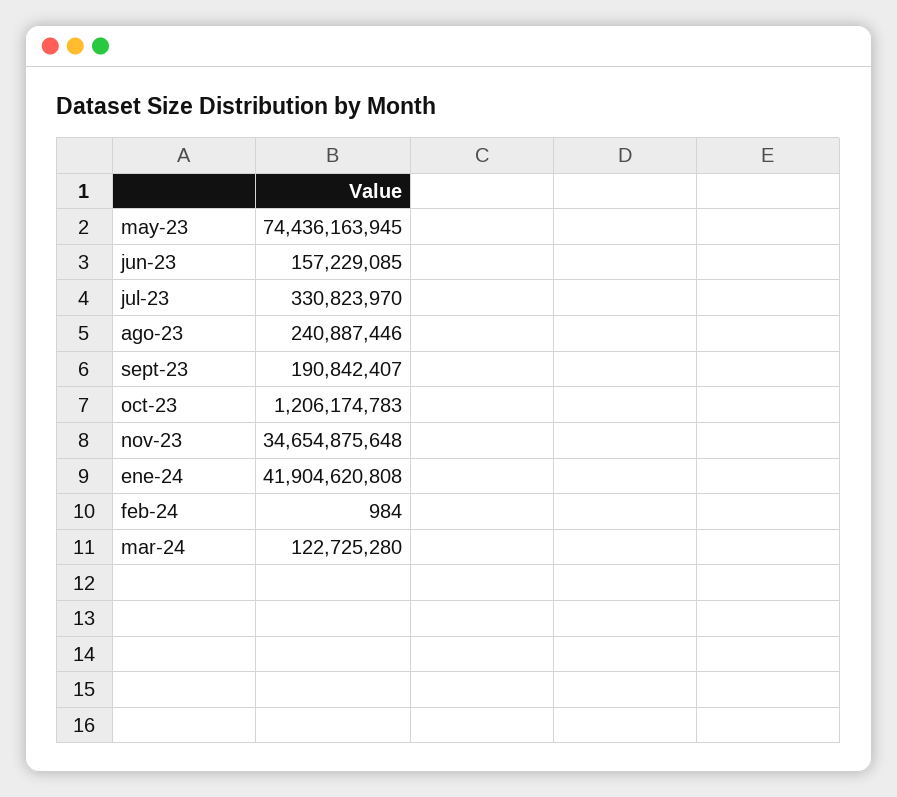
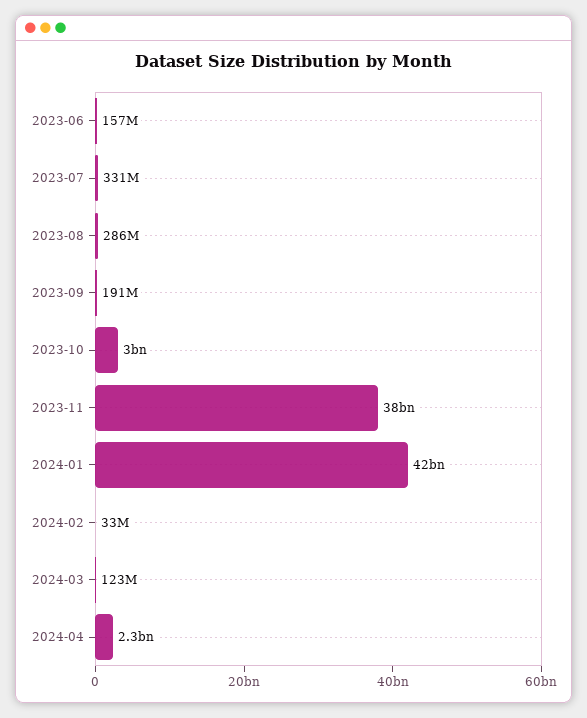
may-23: 74436163945 -> none
ago-23: 240887446 -> 286000000
oct-23: 1206174783 -> 3000000000
nov-23: 34654875648 -> 38000000000
feb-24: 984 -> 33000000
2024-04: none -> 2300000000

